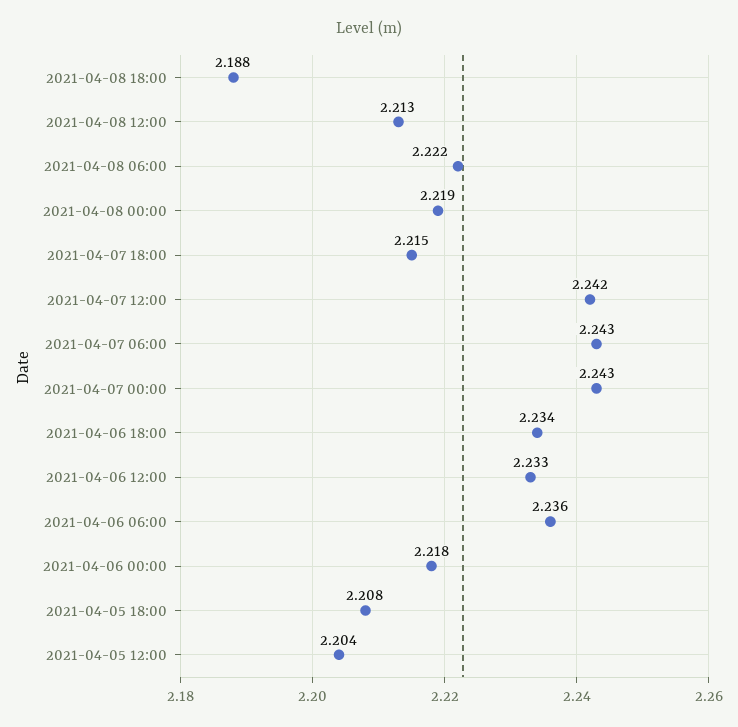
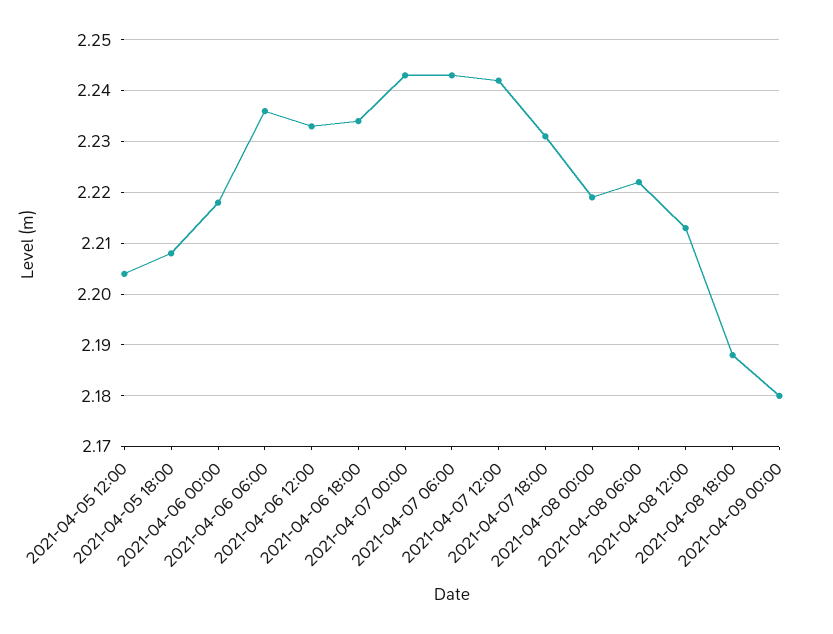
2021-04-07 18:00: 2.215 -> 2.23
2021-04-09 00:00: none -> 2.18

